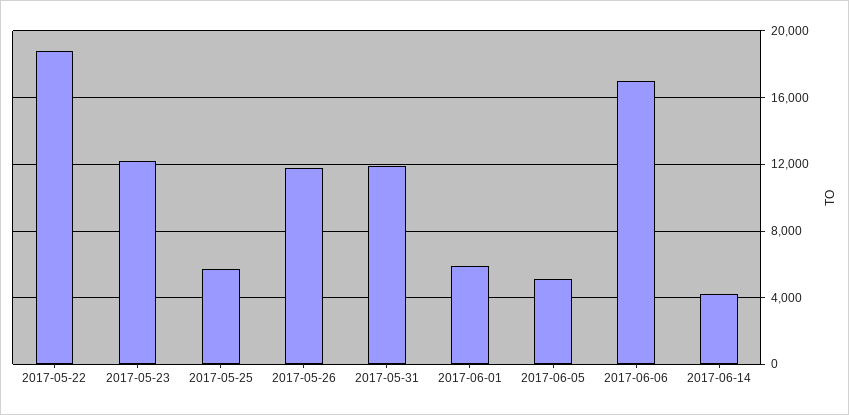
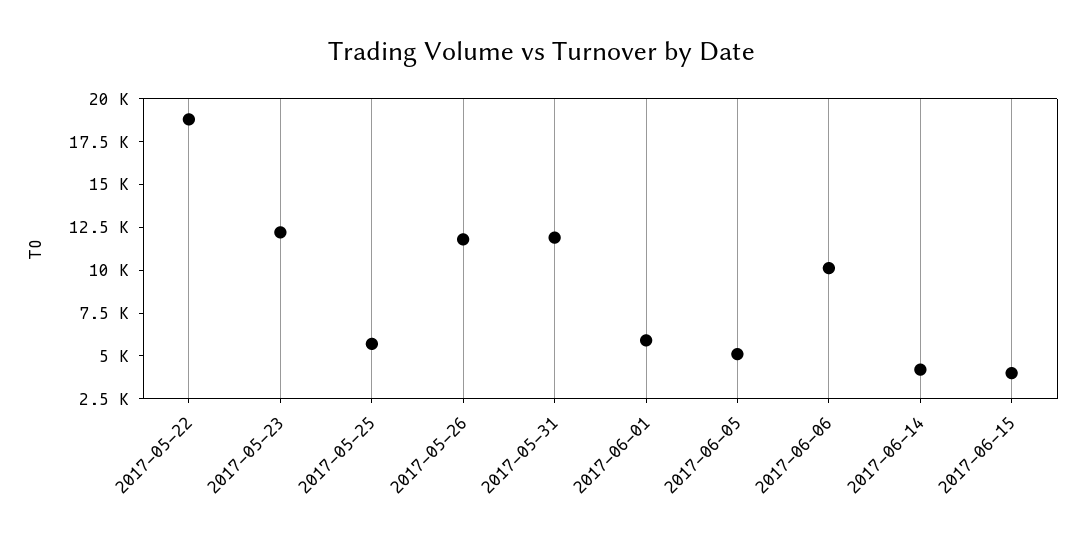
2017-06-06: 17000 -> 10000
2017-06-15: none -> 4000

